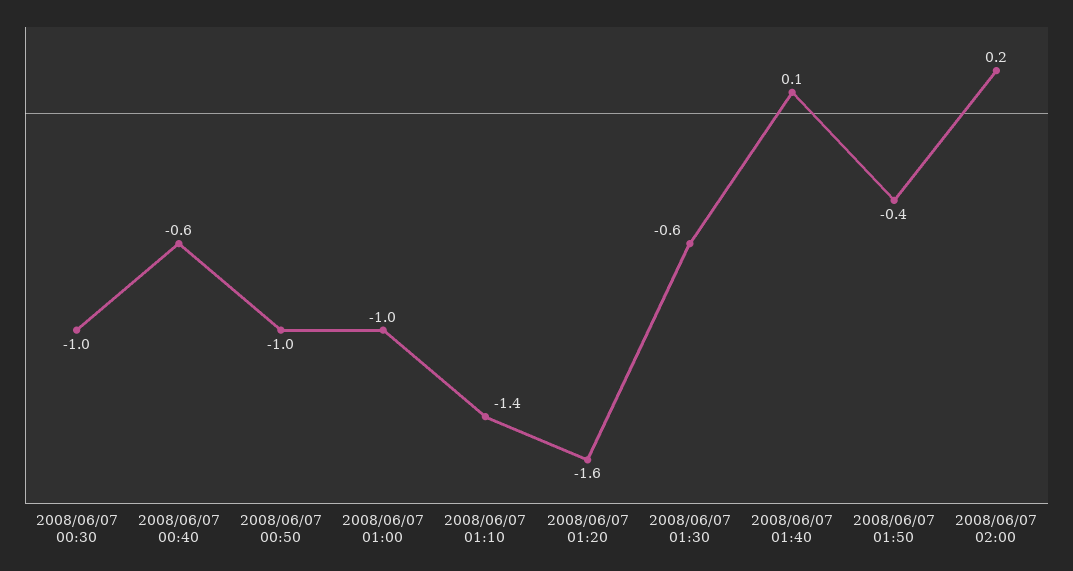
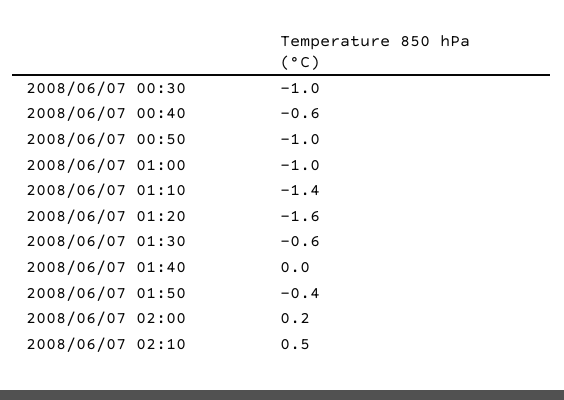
2008/06/07 01:40: 0.1 -> 0
2008/06/07 02:10: none -> 0.5

